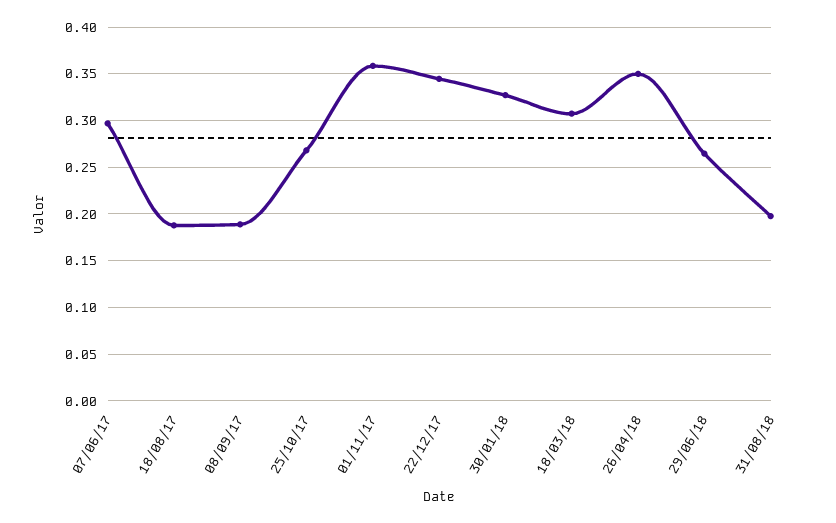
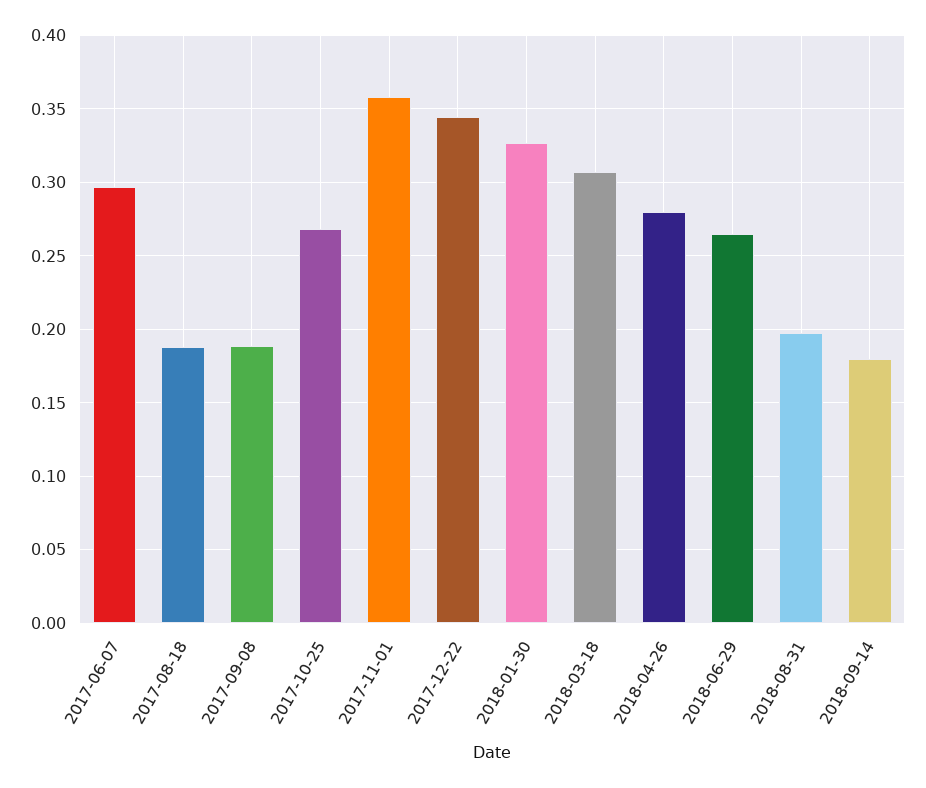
26/04/18: 0.35 -> 0.28
2018-09-14: none -> 0.18

